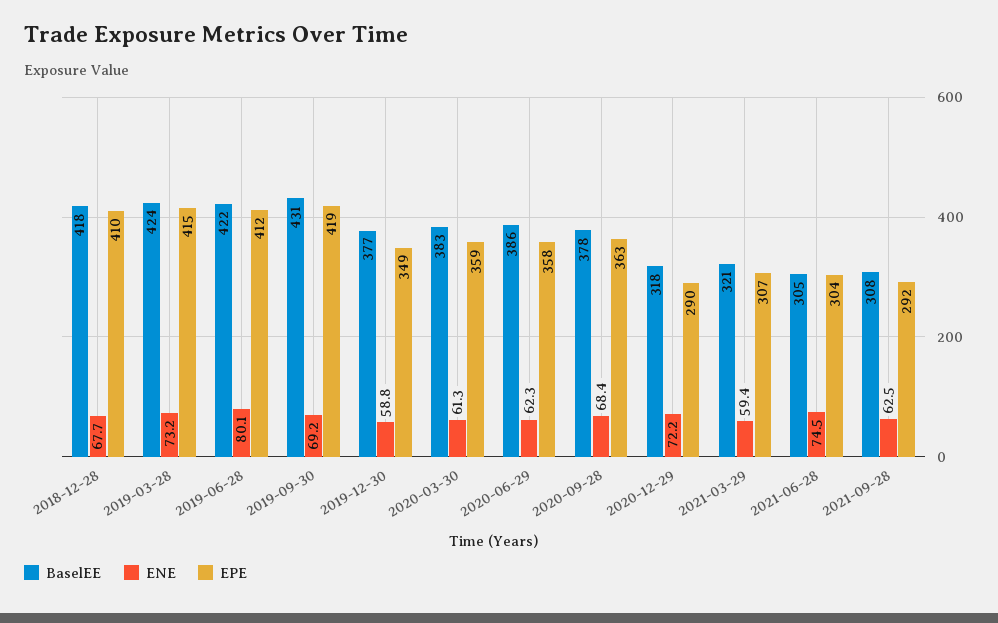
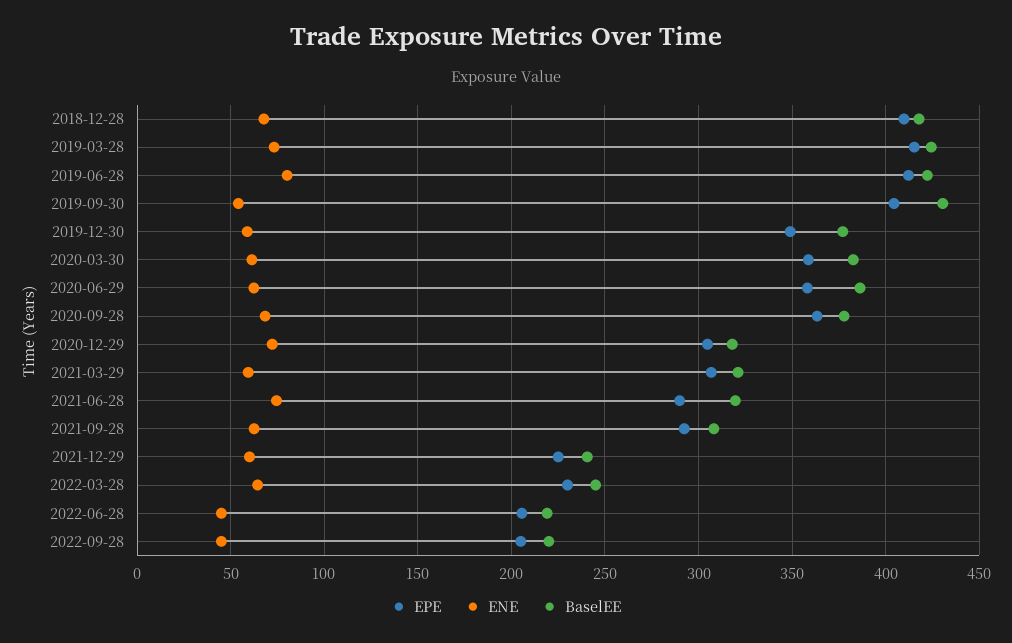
ENE, 2019-09-30: 69.2 -> 55
EPE, 2019-09-30: 419 -> 405
EPE, 2020-12-29: 290 -> 305
BaselEE, 2021-06-28: 305 -> 320
EPE, 2021-06-28: 304 -> 290
EPE, 2021-12-29: none -> 225
ENE, 2021-12-29: none -> 60
BaselEE, 2021-12-29: none -> 240
EPE, 2022-03-28: none -> 230
ENE, 2022-03-28: none -> 65
BaselEE, 2022-03-28: none -> 245
EPE, 2022-06-28: none -> 205
ENE, 2022-06-28: none -> 45
BaselEE, 2022-06-28: none -> 220
EPE, 2022-09-28: none -> 205
ENE, 2022-09-28: none -> 45
BaselEE, 2022-09-28: none -> 220

